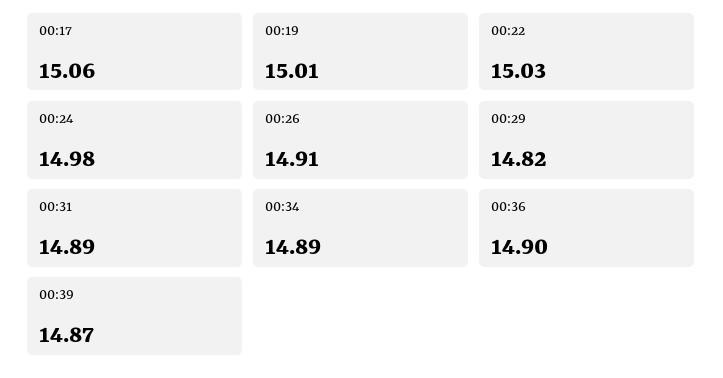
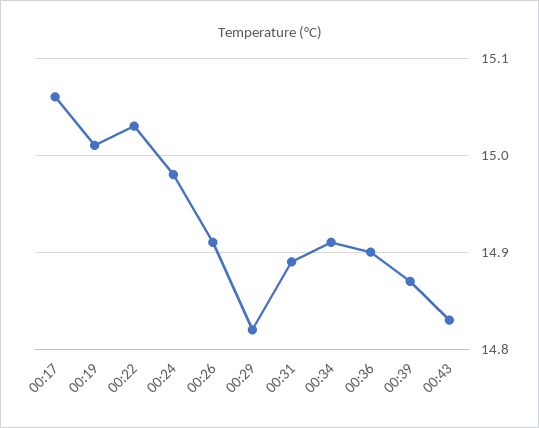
00:34: 14.89 -> 14.91
00:43: none -> 14.83

